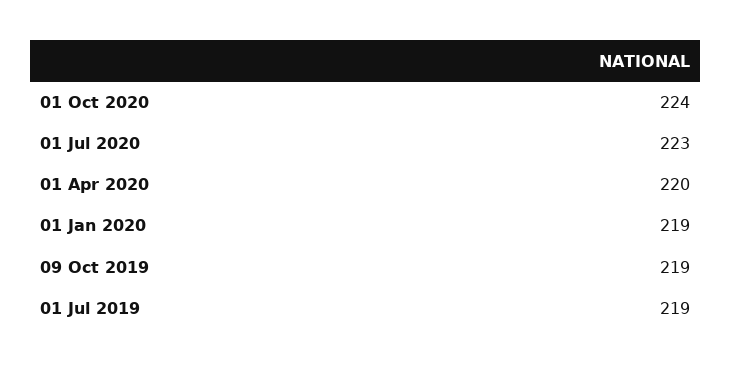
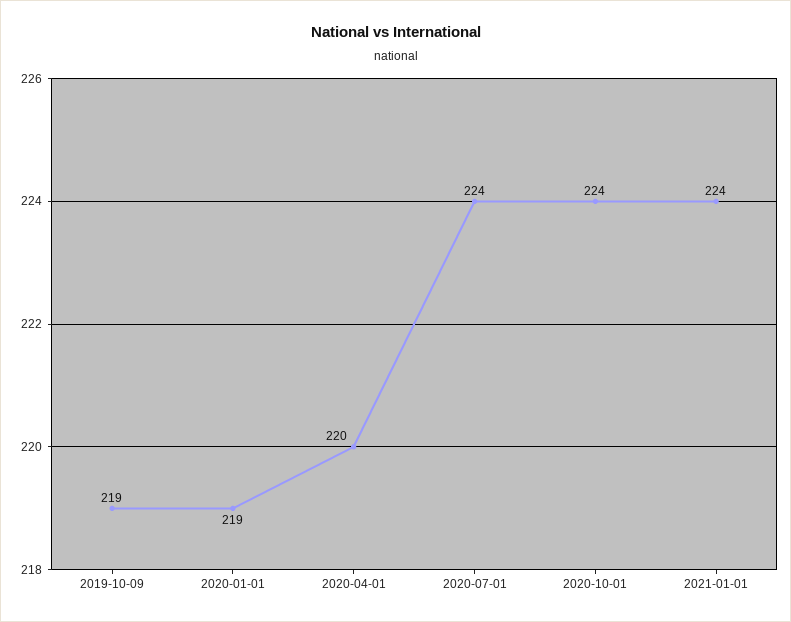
01 Jul 2020: 223 -> 224
01 Jul 2019: 219 -> none
2021-01-01: none -> 224

